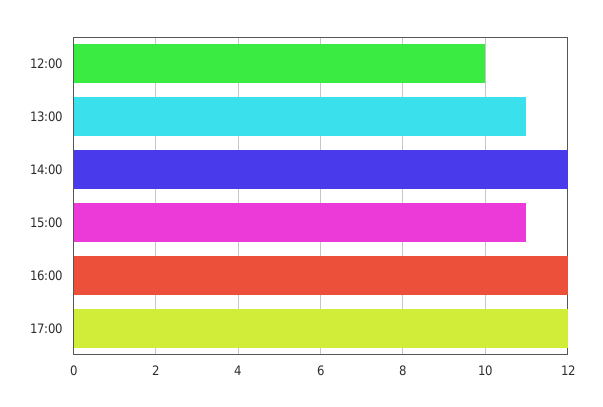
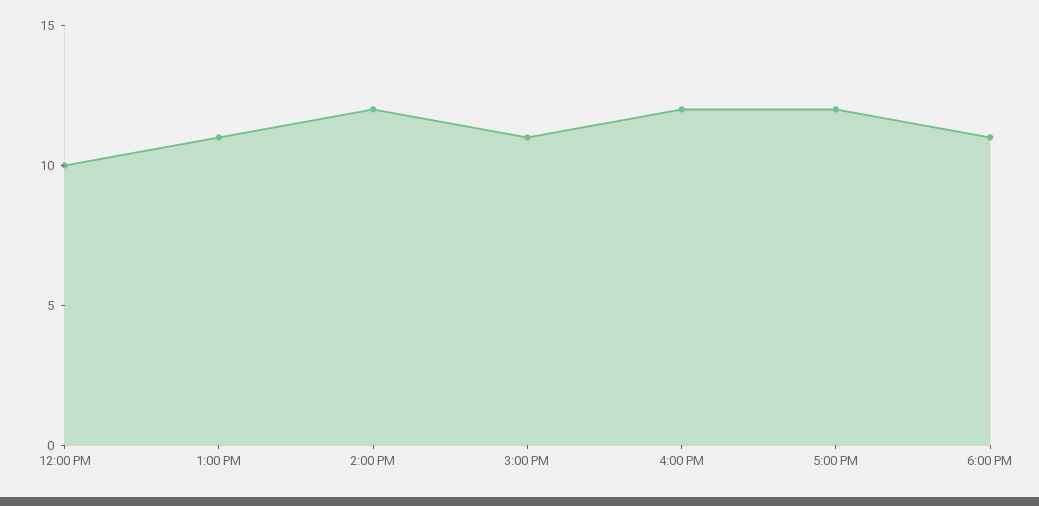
6:00 PM: none -> 11

